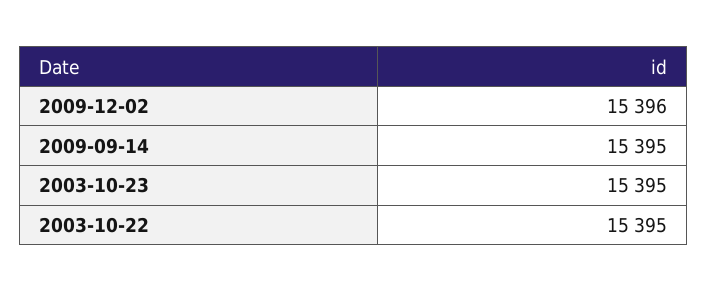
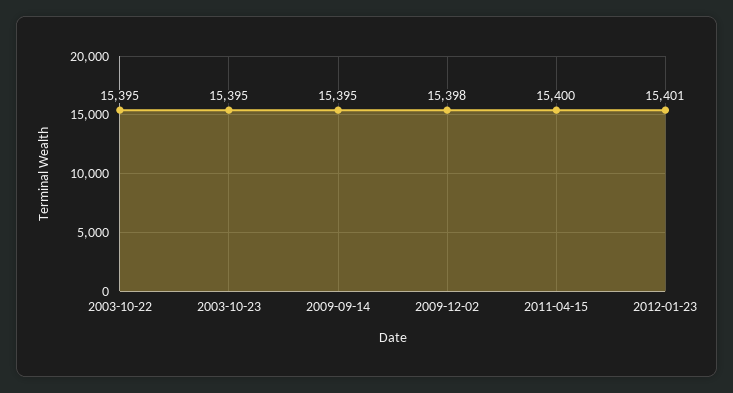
2009-12-02: 15396 -> 15398
2011-04-15: none -> 15400
2012-01-23: none -> 15401

